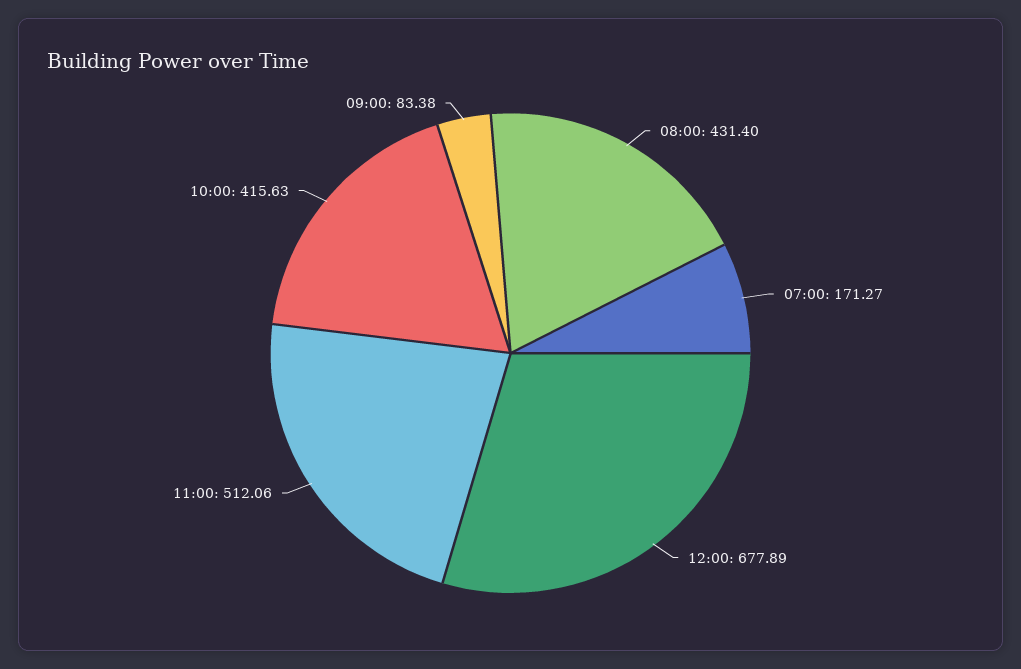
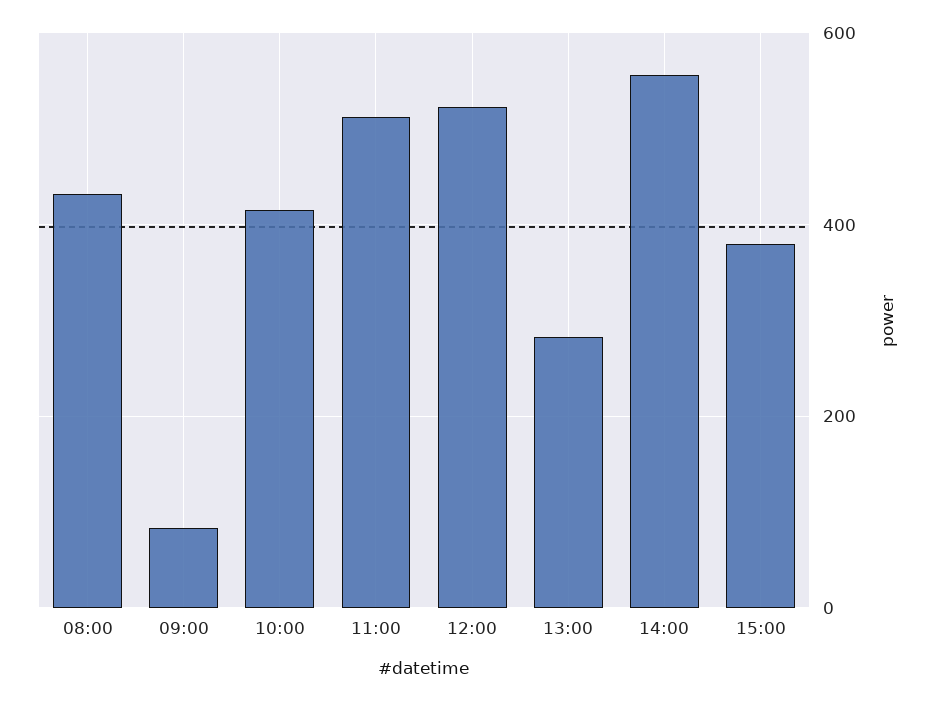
07:00: 171.27 -> none
12:00: 677.89 -> 520
13:00: none -> 280
14:00: none -> 560
15:00: none -> 380

